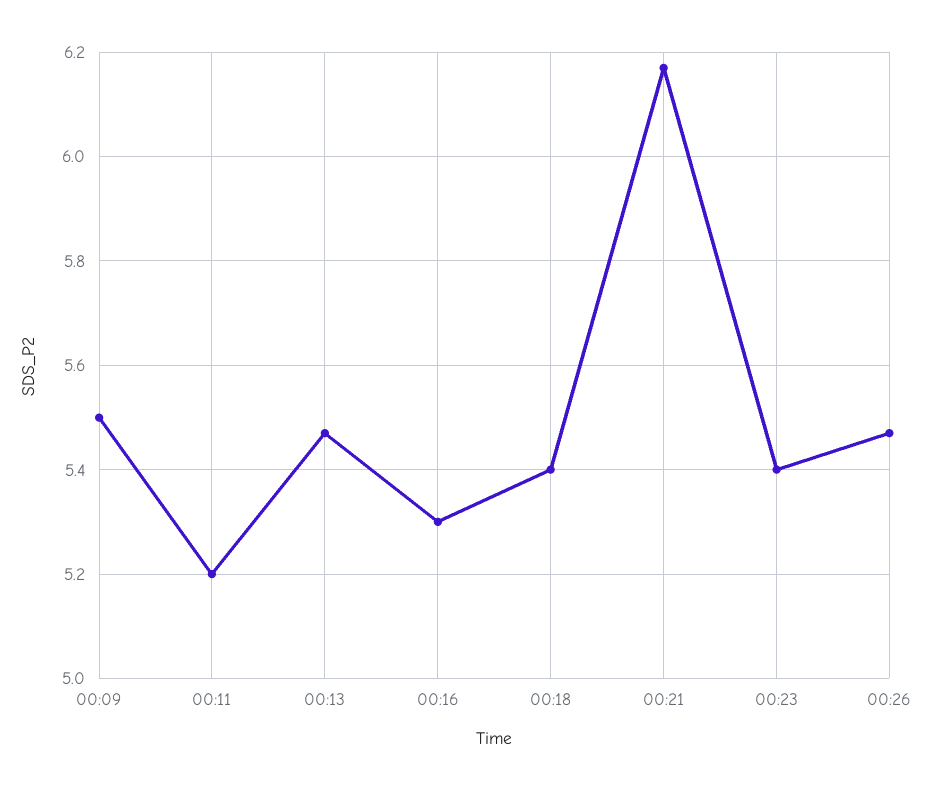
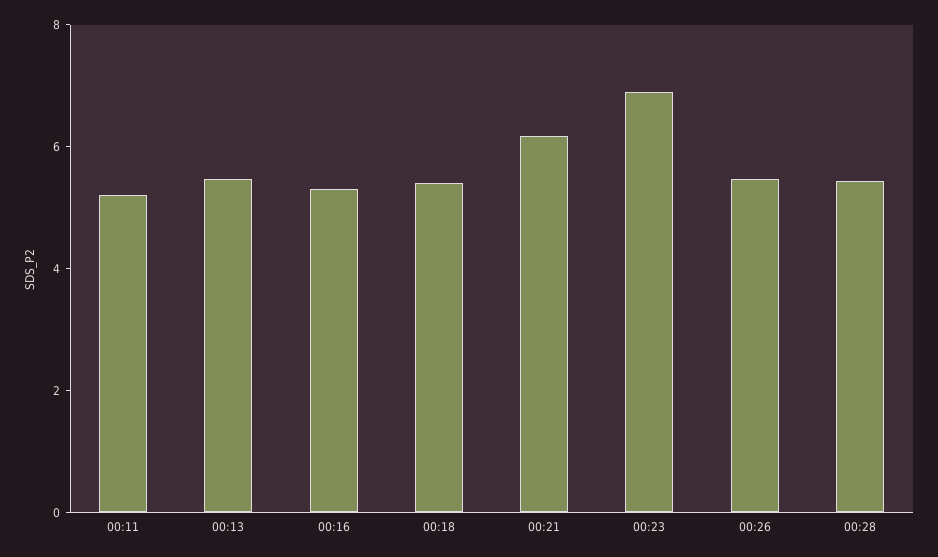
00:09: 5.5 -> none
00:23: 5.4 -> 7
00:28: none -> 5.5

